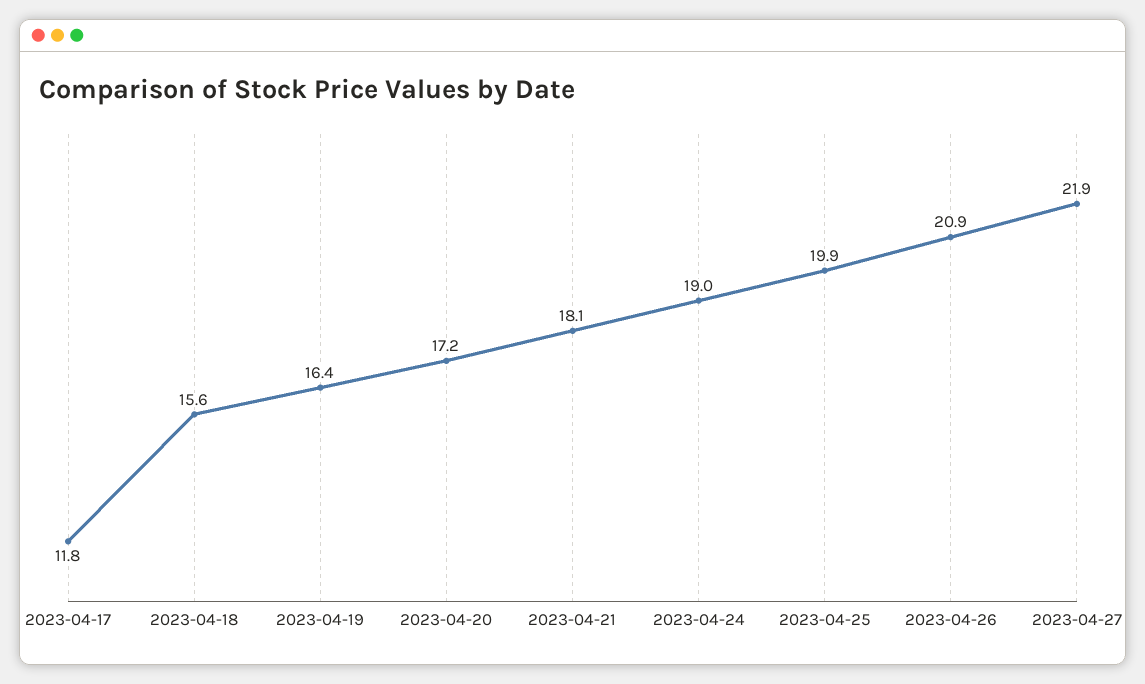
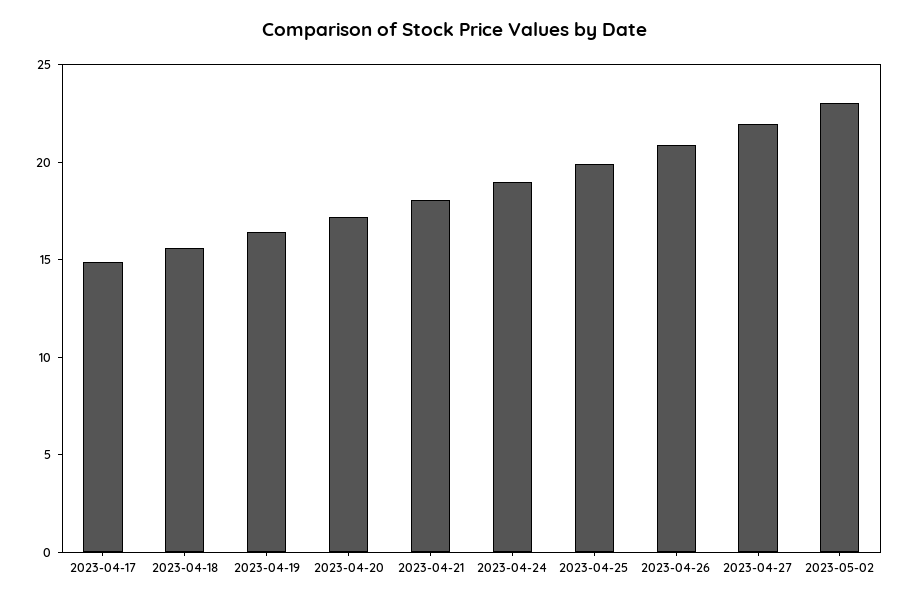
2023-04-17: 11.8 -> 15
2023-05-02: none -> 23

